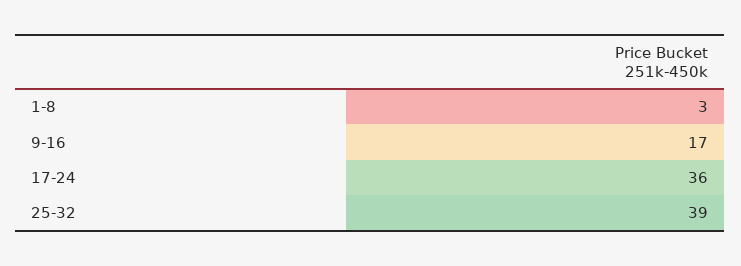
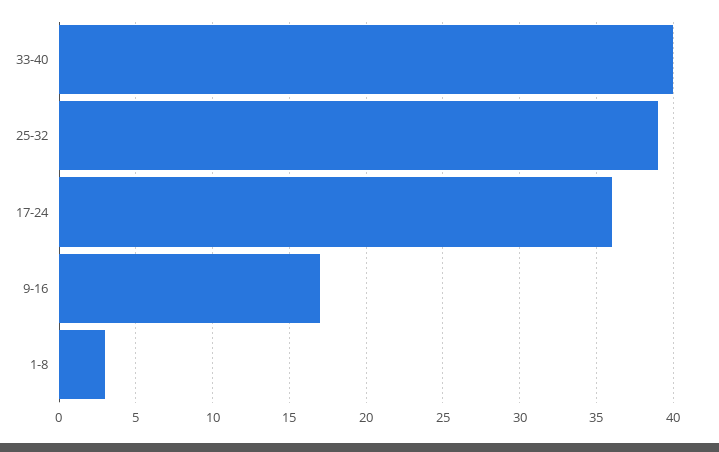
33-40: none -> 40

